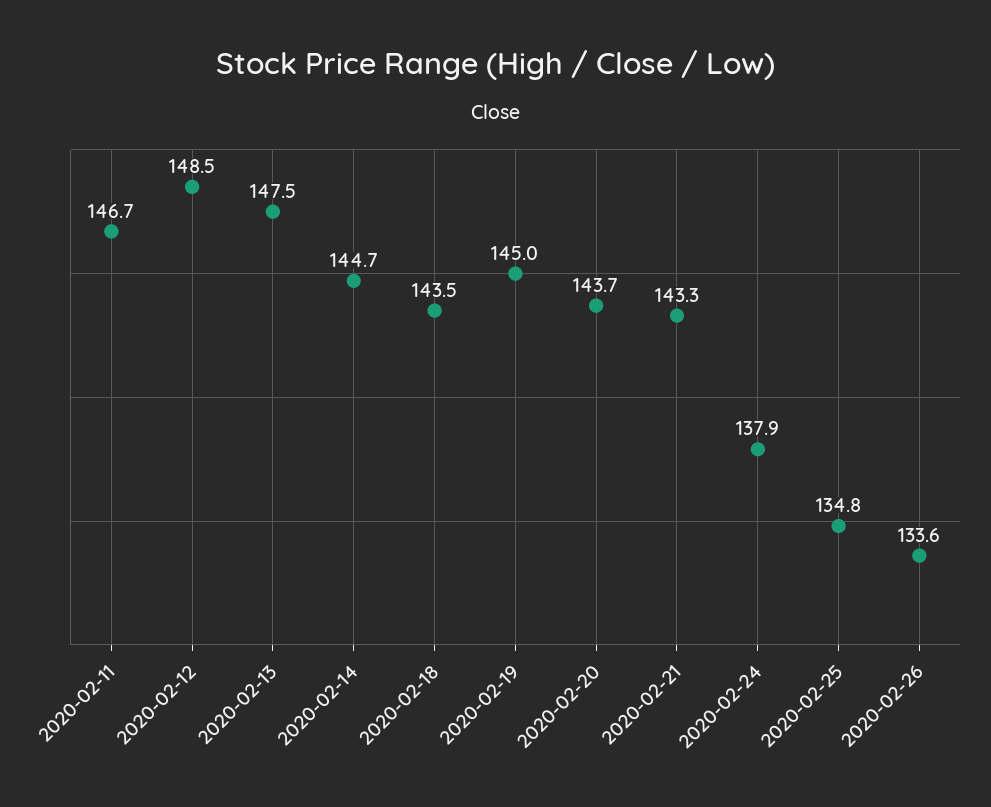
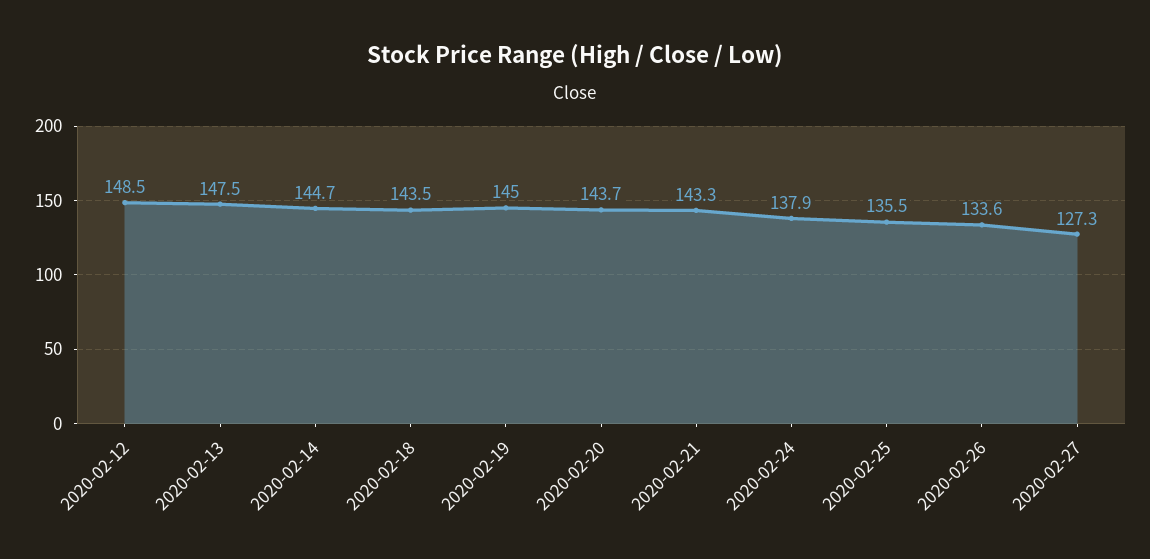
2020-02-11: 146.7 -> none
2020-02-25: 134.8 -> 135.5
2020-02-27: none -> 127.3

